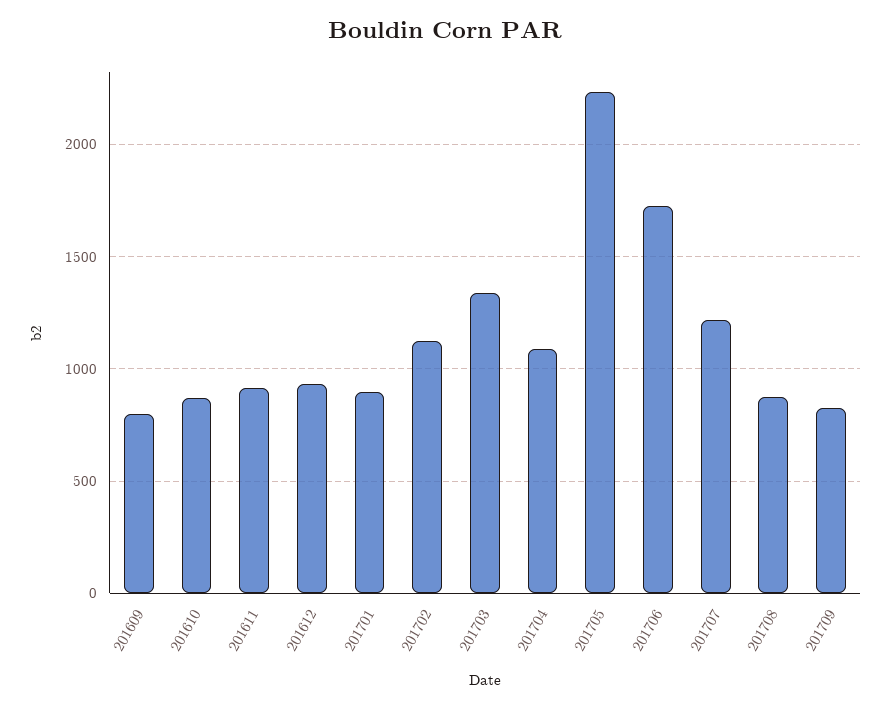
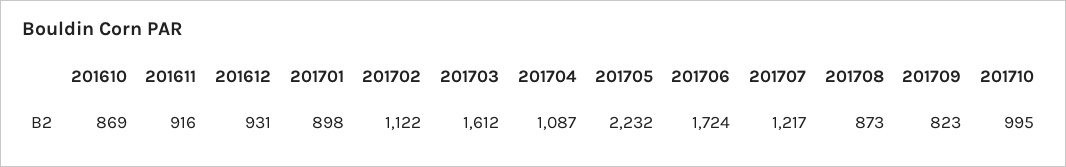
201609: 800 -> none
201703: 1350 -> 1612
201710: none -> 995

